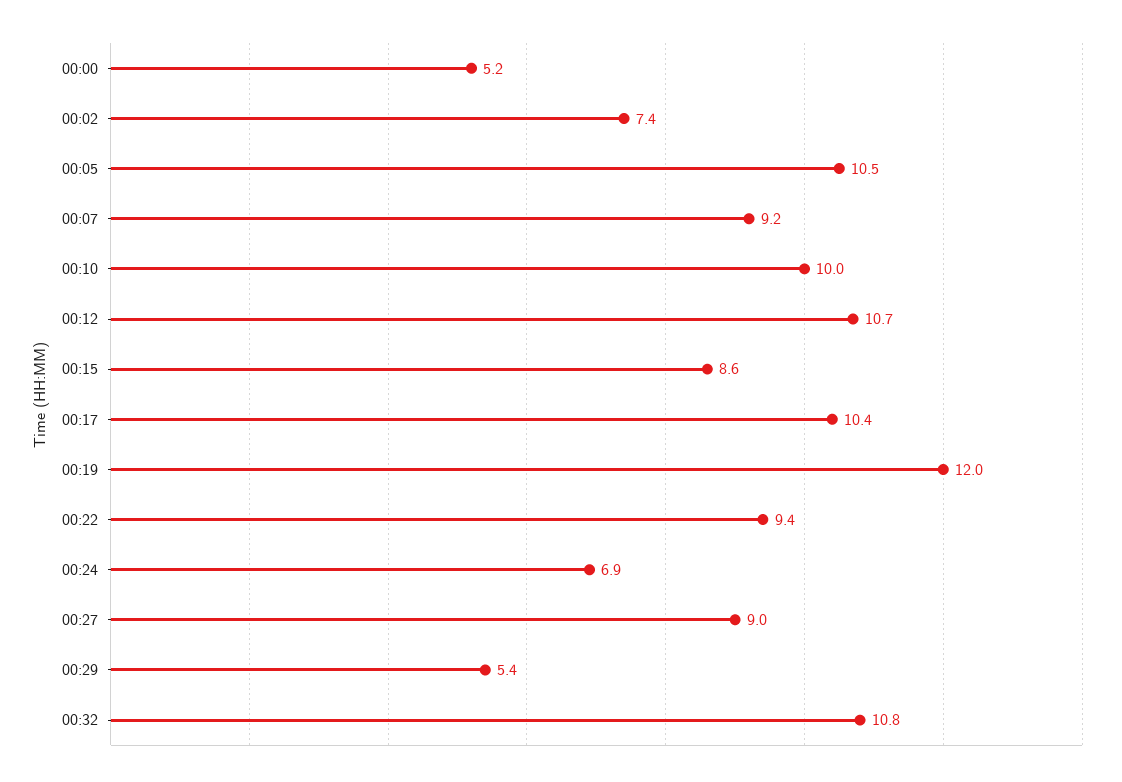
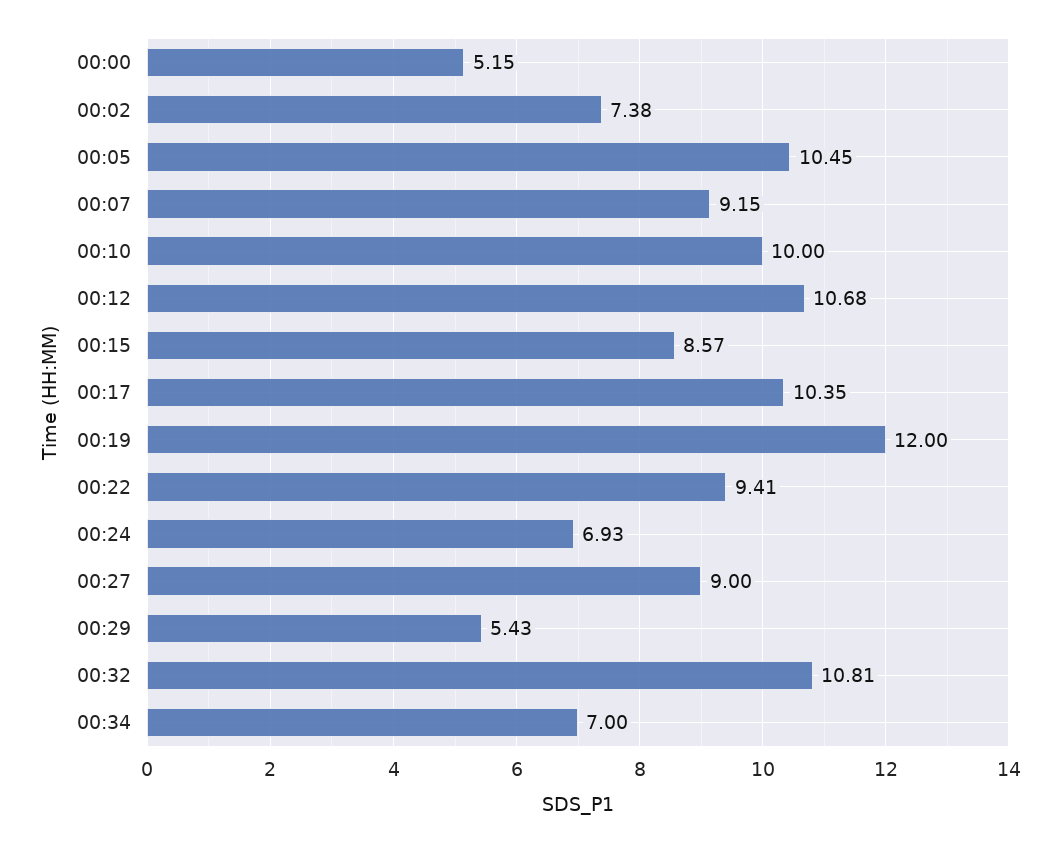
00:34: none -> 7

